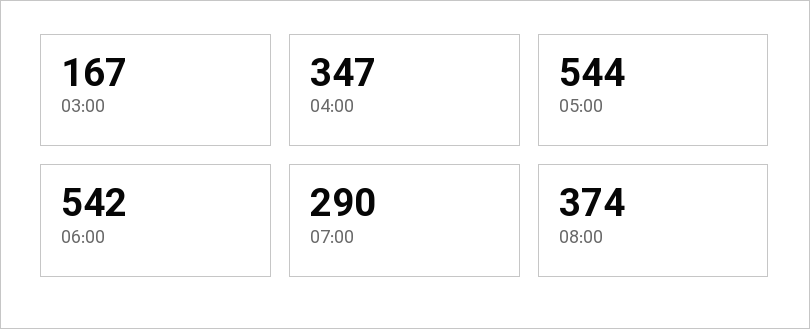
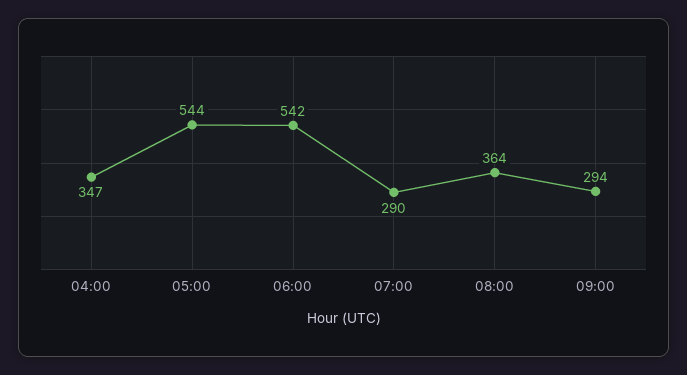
03:00: 167 -> none
08:00: 374 -> 364
09:00: none -> 294

